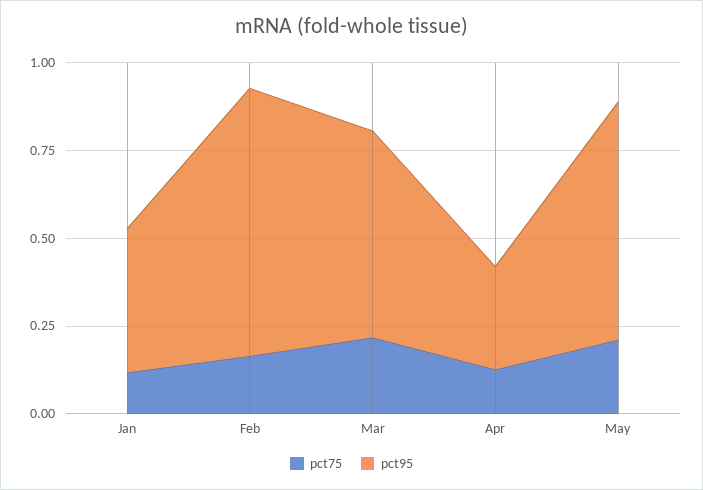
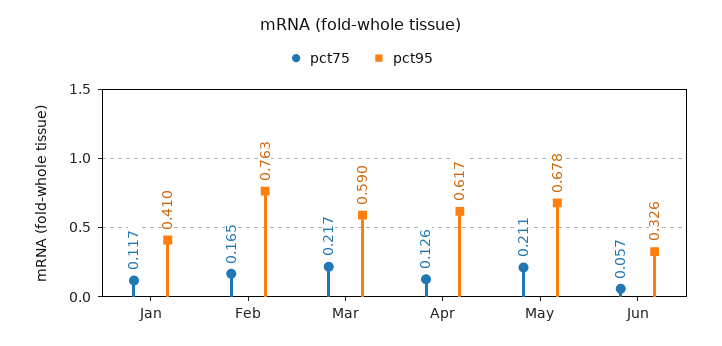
pct95, Apr: 0.3 -> 0.617
pct75, Jun: none -> 0.057
pct95, Jun: none -> 0.326

